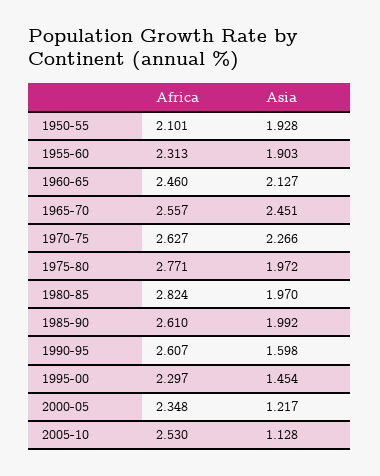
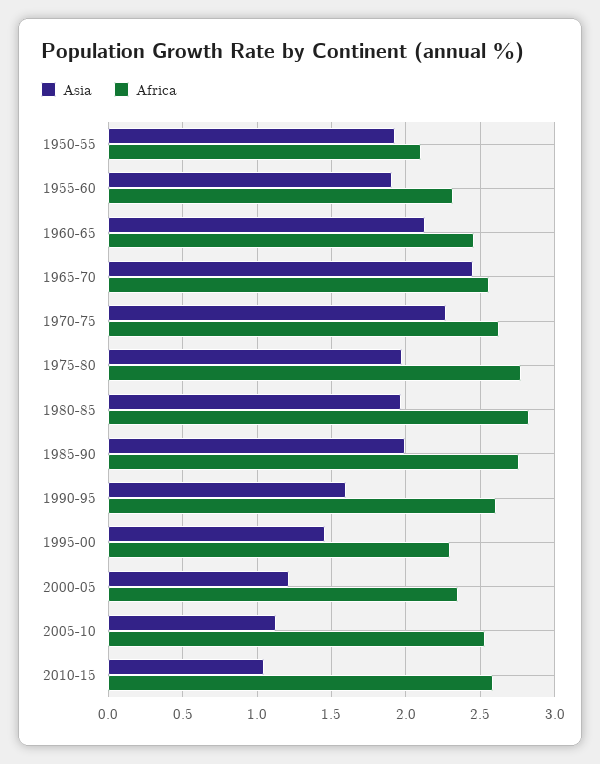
Africa, 1985-90: 2.61 -> 2.75
Asia, 2010-15: none -> 1.05
Africa, 2010-15: none -> 2.6

